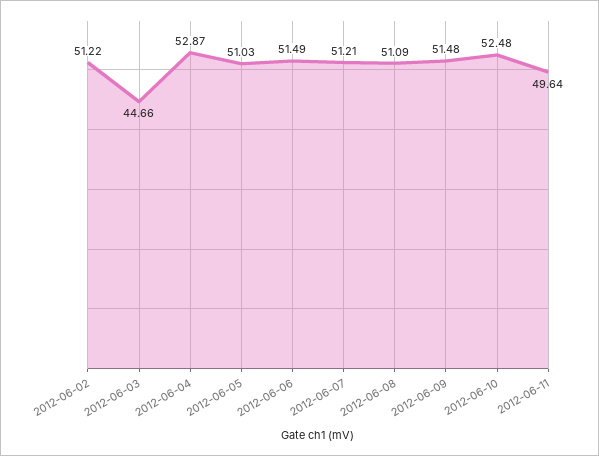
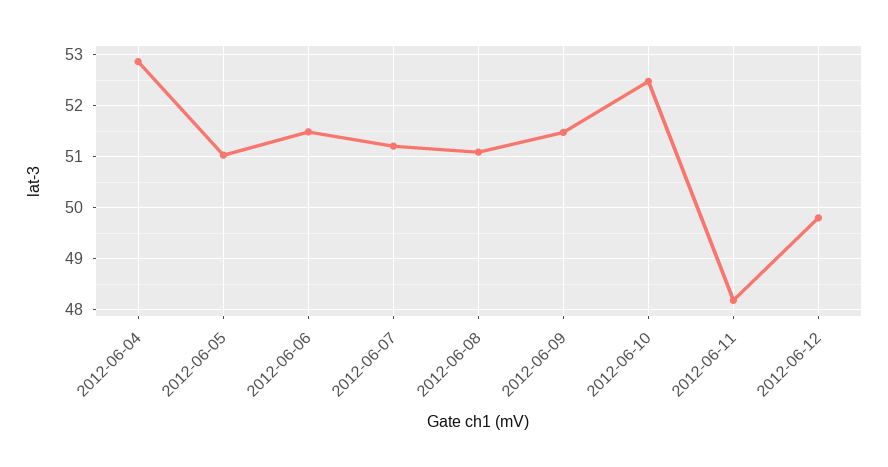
2012-06-02: 51.22 -> none
2012-06-03: 44.66 -> none
2012-06-11: 49.64 -> 48.2
2012-06-12: none -> 49.8

